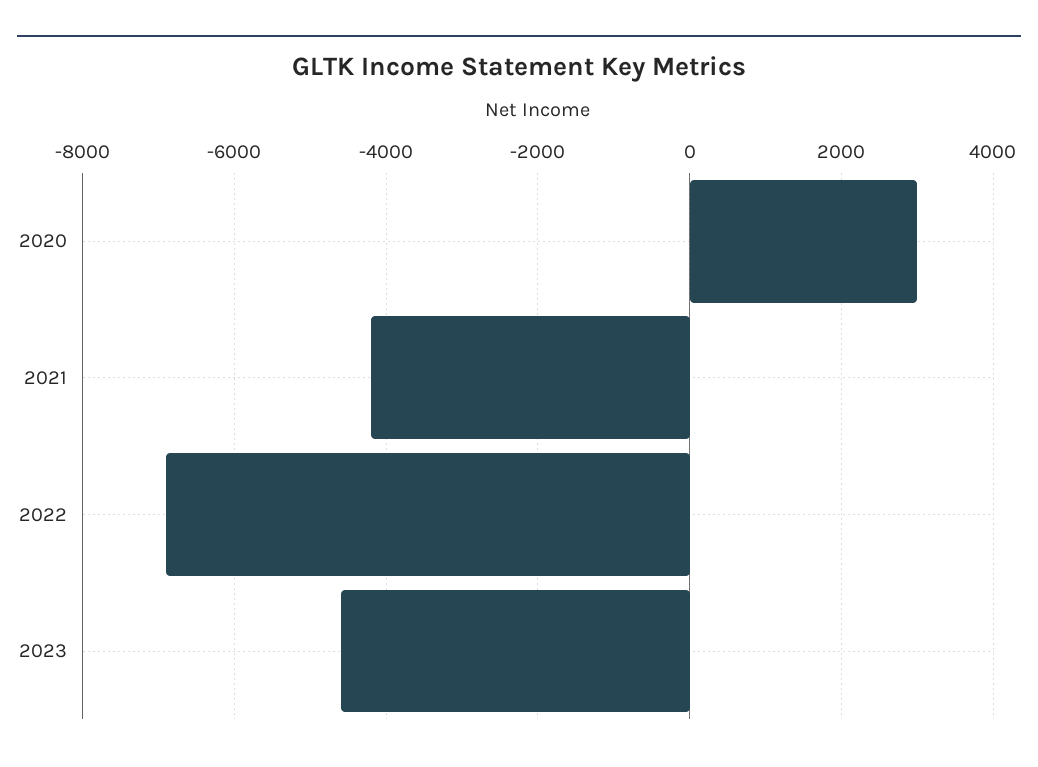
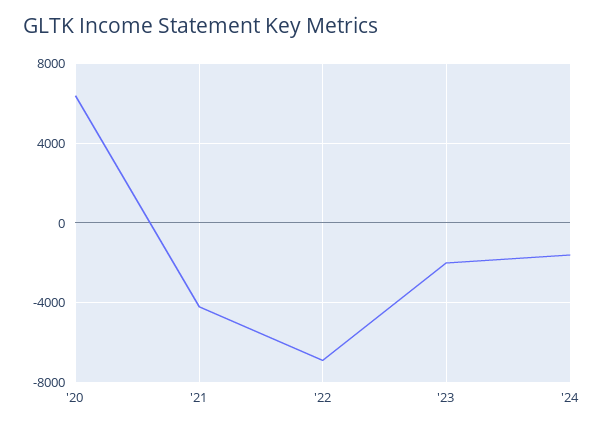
2020: 3000 -> 6500
2023: -4600 -> -2000
'24: none -> -1500

